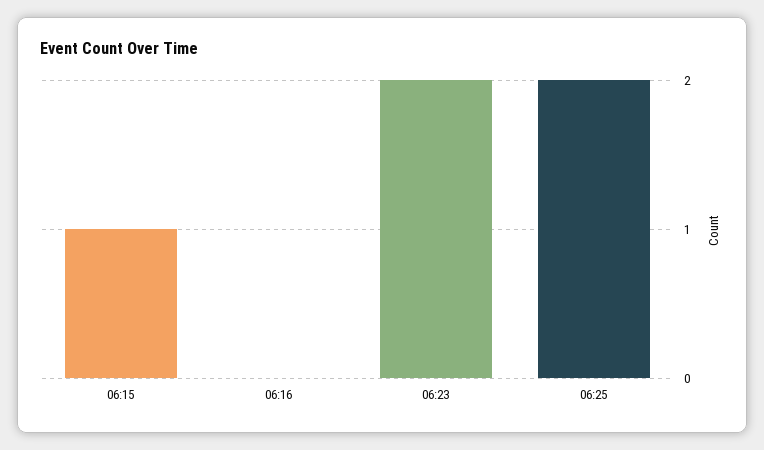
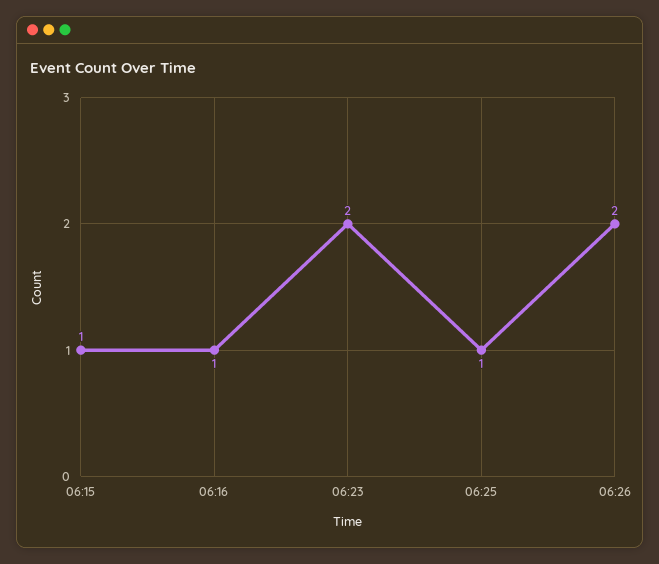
06:16: 0 -> 1
06:25: 2 -> 1
06:26: none -> 2

